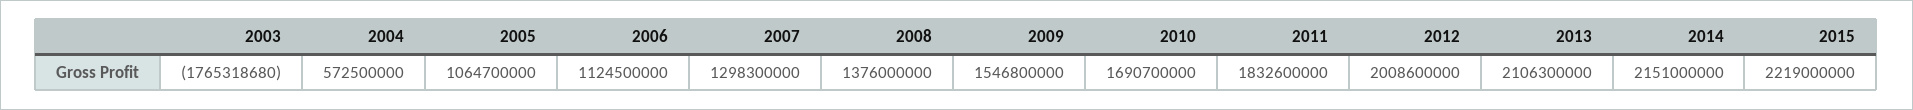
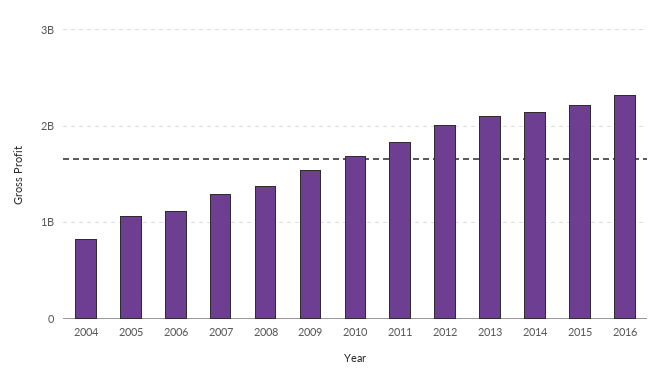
2003: -1765318680 -> none
2004: 572500000 -> 800000000
2016: none -> 2300000000

